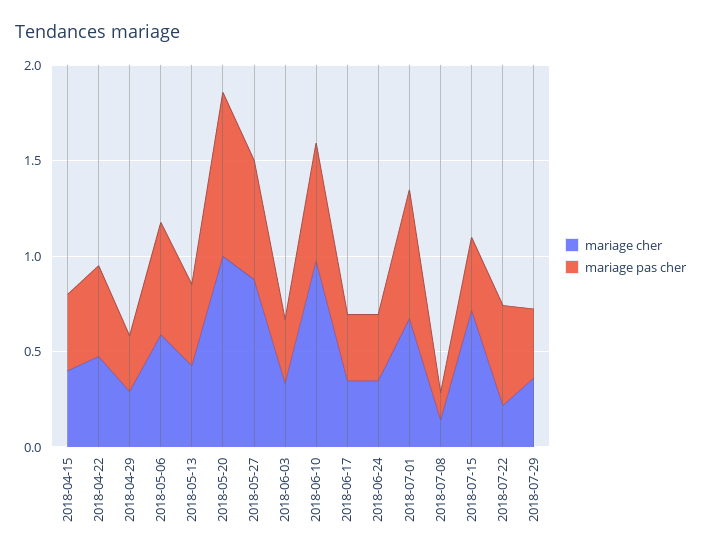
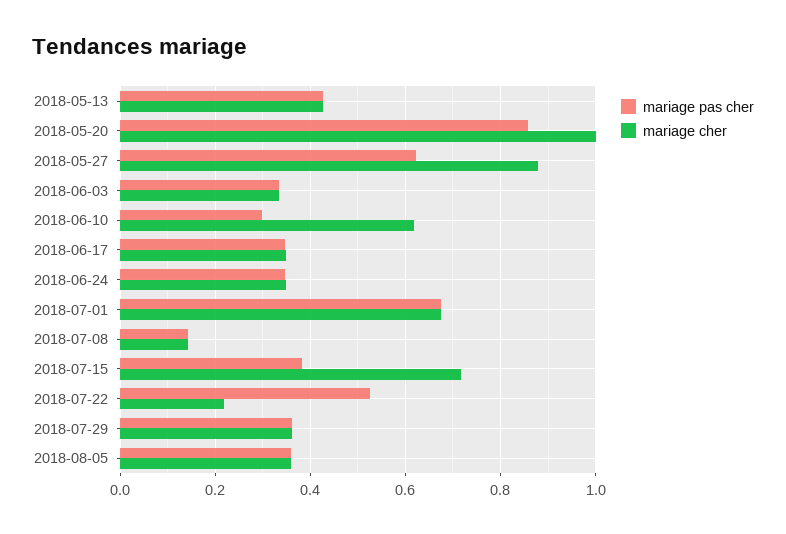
mariage cher, 2018-04-15: 0.4 -> none
mariage pas cher, 2018-04-15: 0.4 -> none
mariage cher, 2018-04-22: 0.5 -> none
mariage pas cher, 2018-04-22: 0.5 -> none
mariage cher, 2018-04-29: 0.3 -> none
mariage pas cher, 2018-04-29: 0.3 -> none
mariage cher, 2018-05-06: 0.6 -> none
mariage pas cher, 2018-05-06: 0.6 -> none
mariage cher, 2018-06-10: 1 -> 0.62
mariage pas cher, 2018-06-10: 0.6 -> 0.3
mariage pas cher, 2018-08-05: none -> 0.36
mariage cher, 2018-08-05: none -> 0.36

